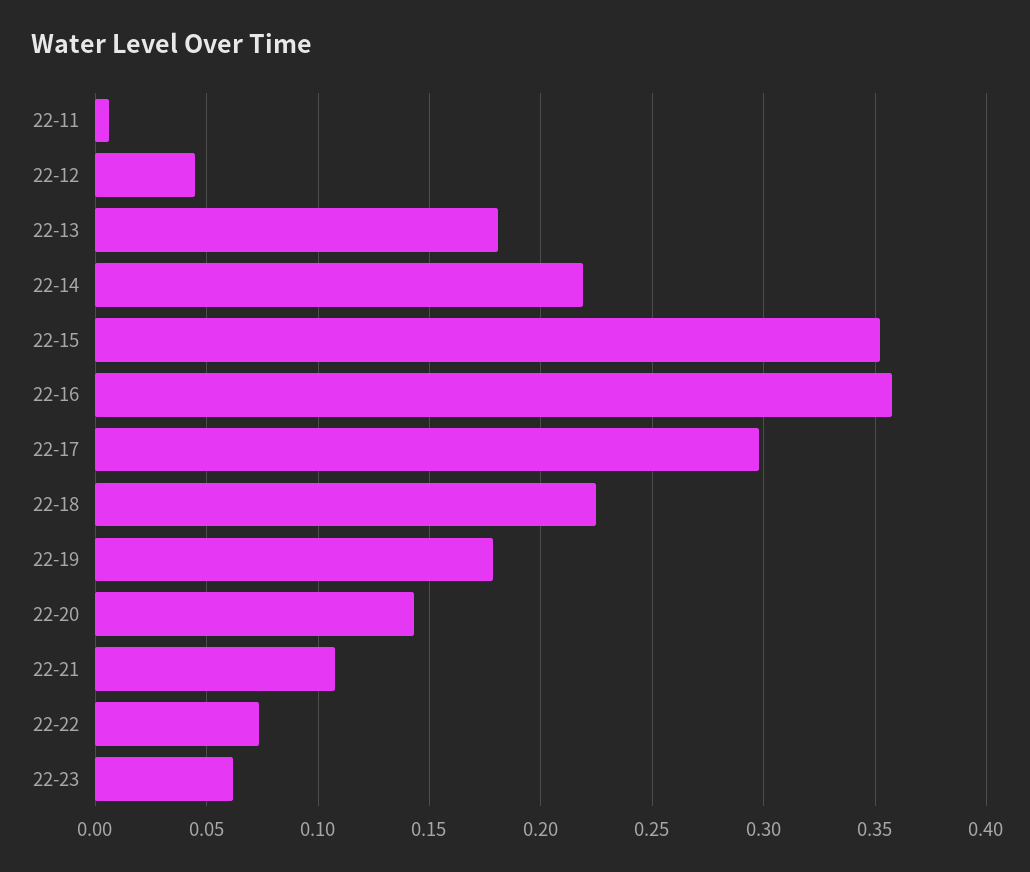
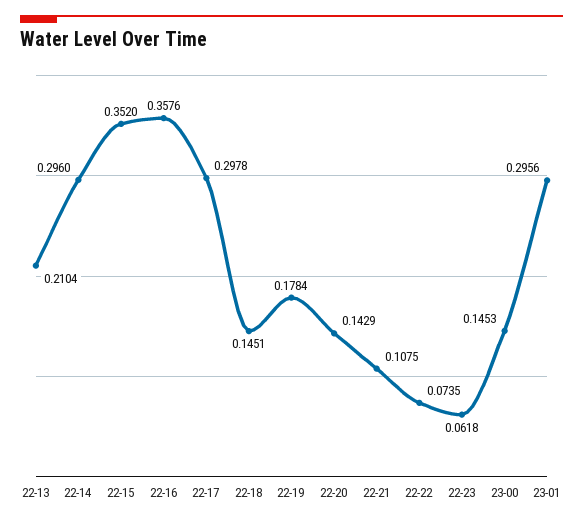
22-11: 0.005 -> none
22-12: 0.045 -> none
22-13: 0.18 -> 0.2104
22-14: 0.22 -> 0.296
22-18: 0.225 -> 0.1451
23-00: none -> 0.1453
23-01: none -> 0.2956

